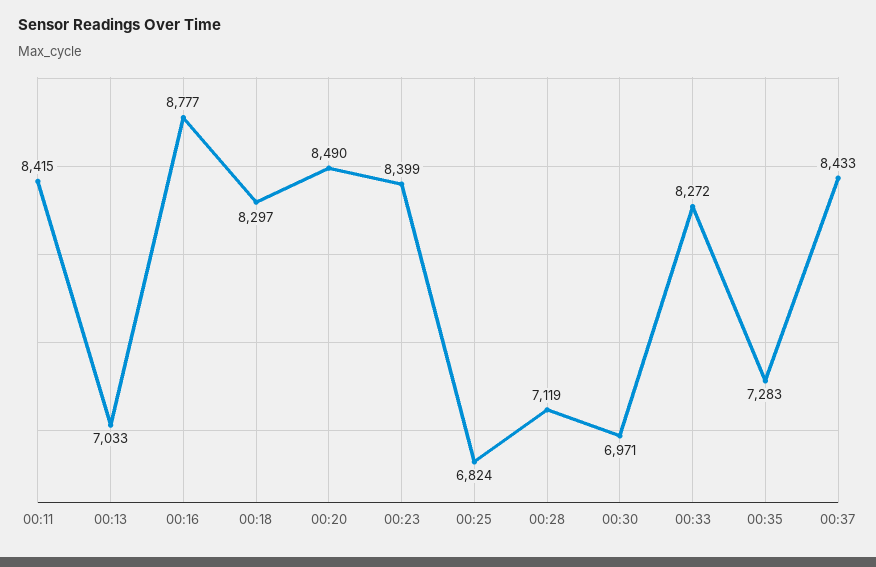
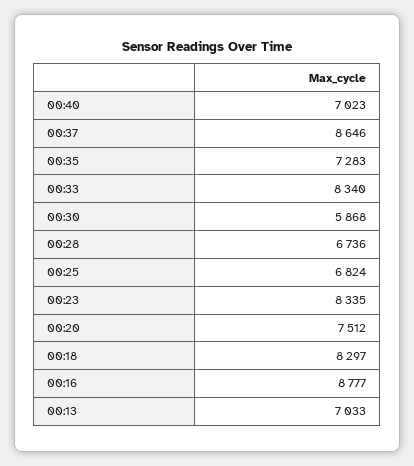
00:11: 8415 -> none
00:20: 8490 -> 7512
00:23: 8399 -> 8335
00:28: 7119 -> 6736
00:30: 6971 -> 5868
00:33: 8272 -> 8340
00:37: 8433 -> 8646
00:40: none -> 7023

